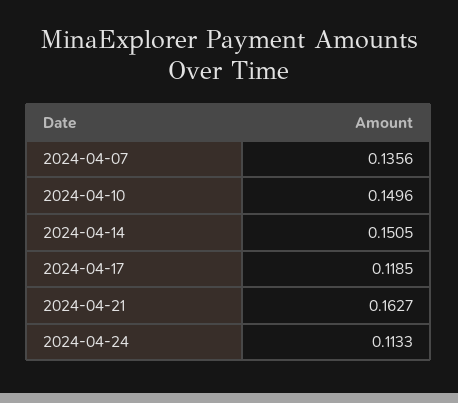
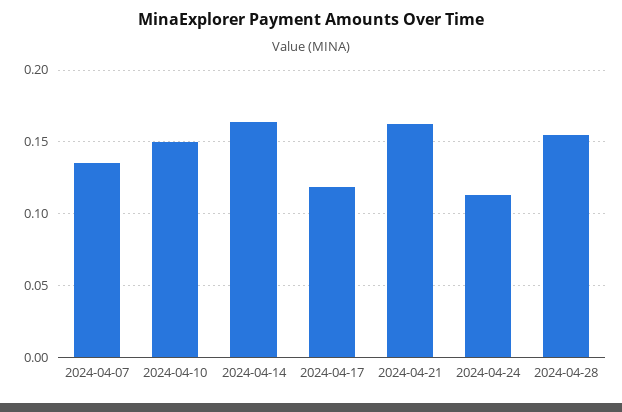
2024-04-14: 0.1505 -> 0.165
2024-04-28: none -> 0.155

